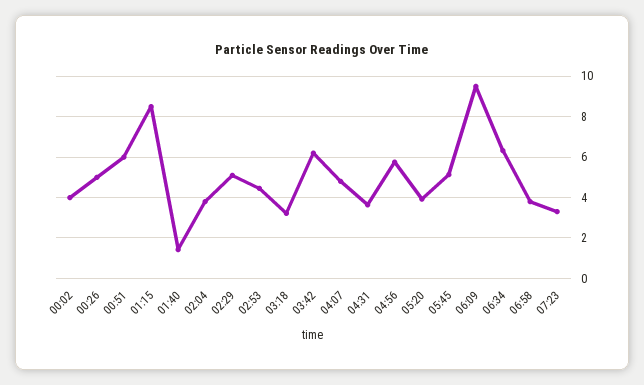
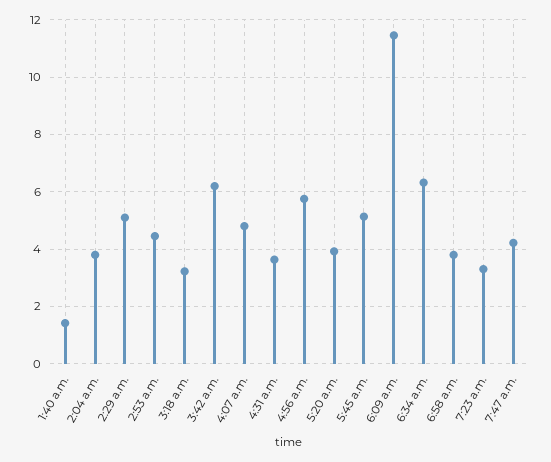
00:02: 4 -> none
00:26: 5 -> none
00:51: 6 -> none
01:15: 8.5 -> none
06:09: 9.5 -> 11.5
7:47 a.m.: none -> 4.25

